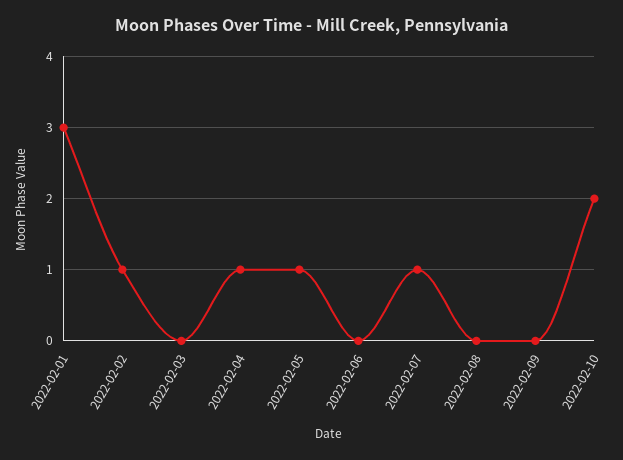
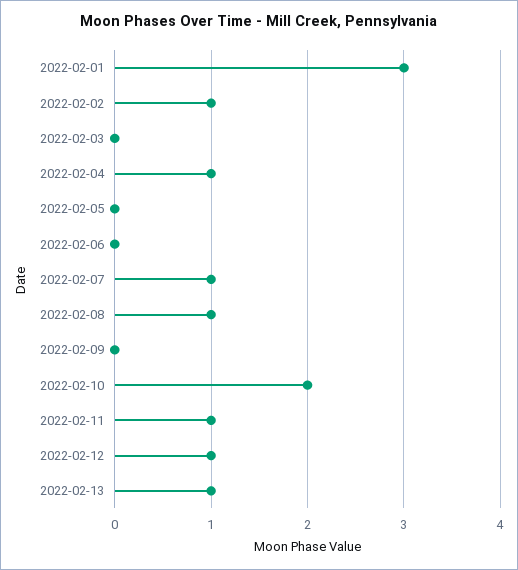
2022-02-05: 1 -> 0
2022-02-08: 0 -> 1
2022-02-11: none -> 1
2022-02-12: none -> 1
2022-02-13: none -> 1

